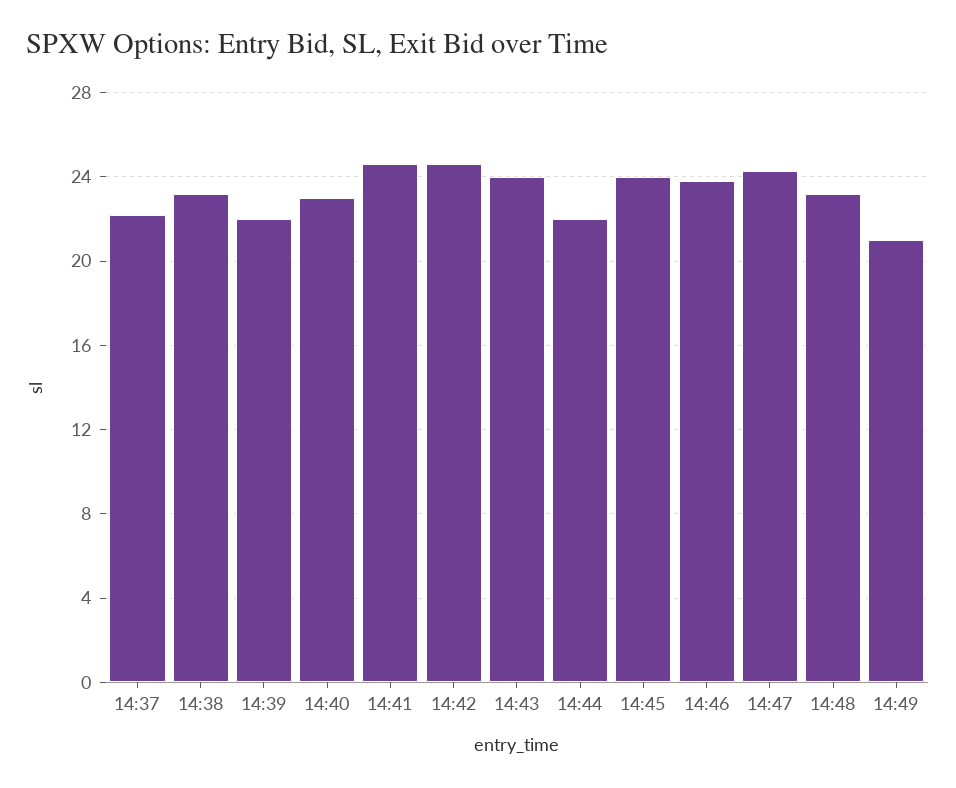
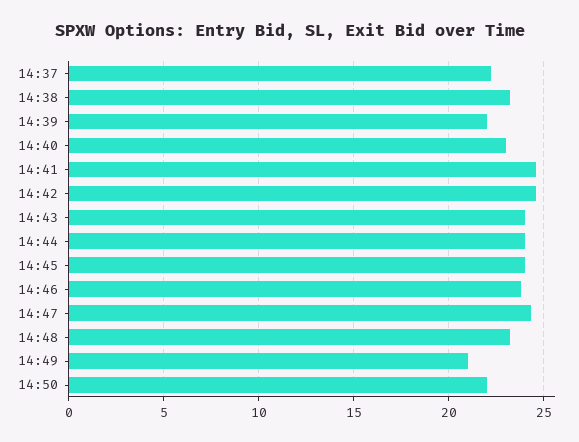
14:44: 22 -> 24
14:50: none -> 22

